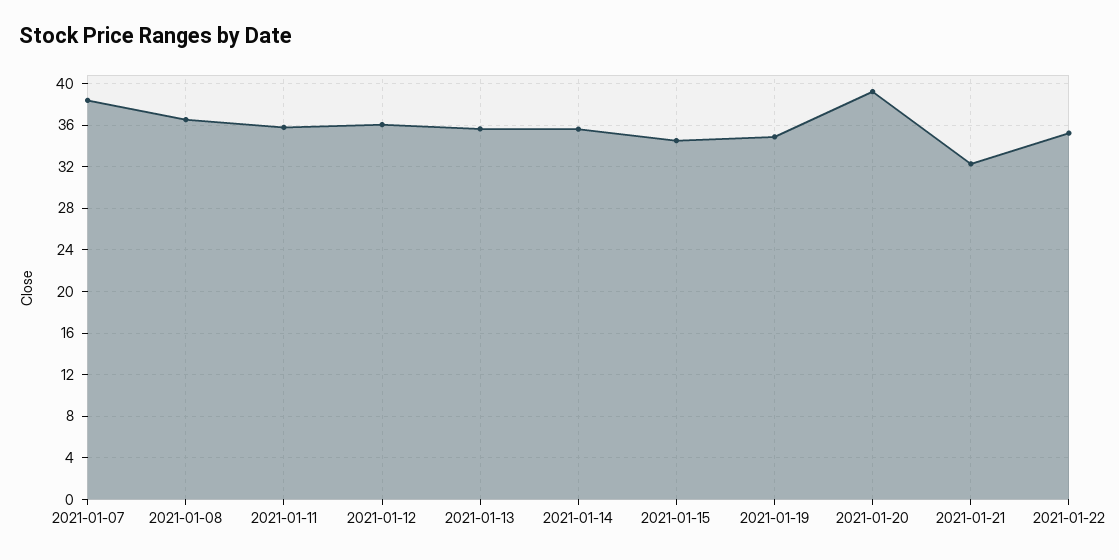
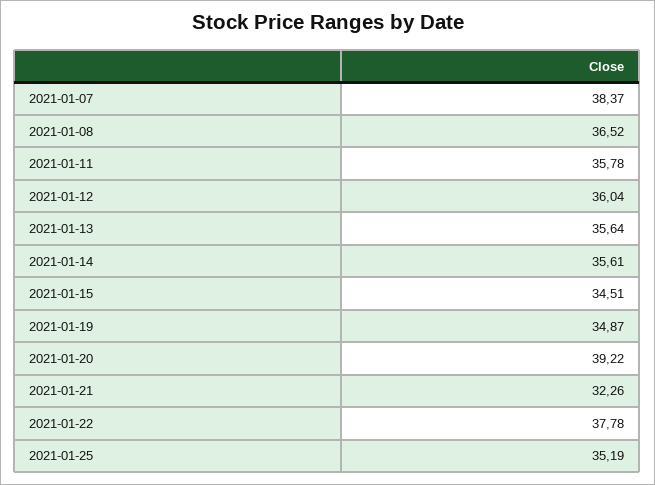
2021-01-22: 35 -> 37.78
2021-01-25: none -> 35.19

